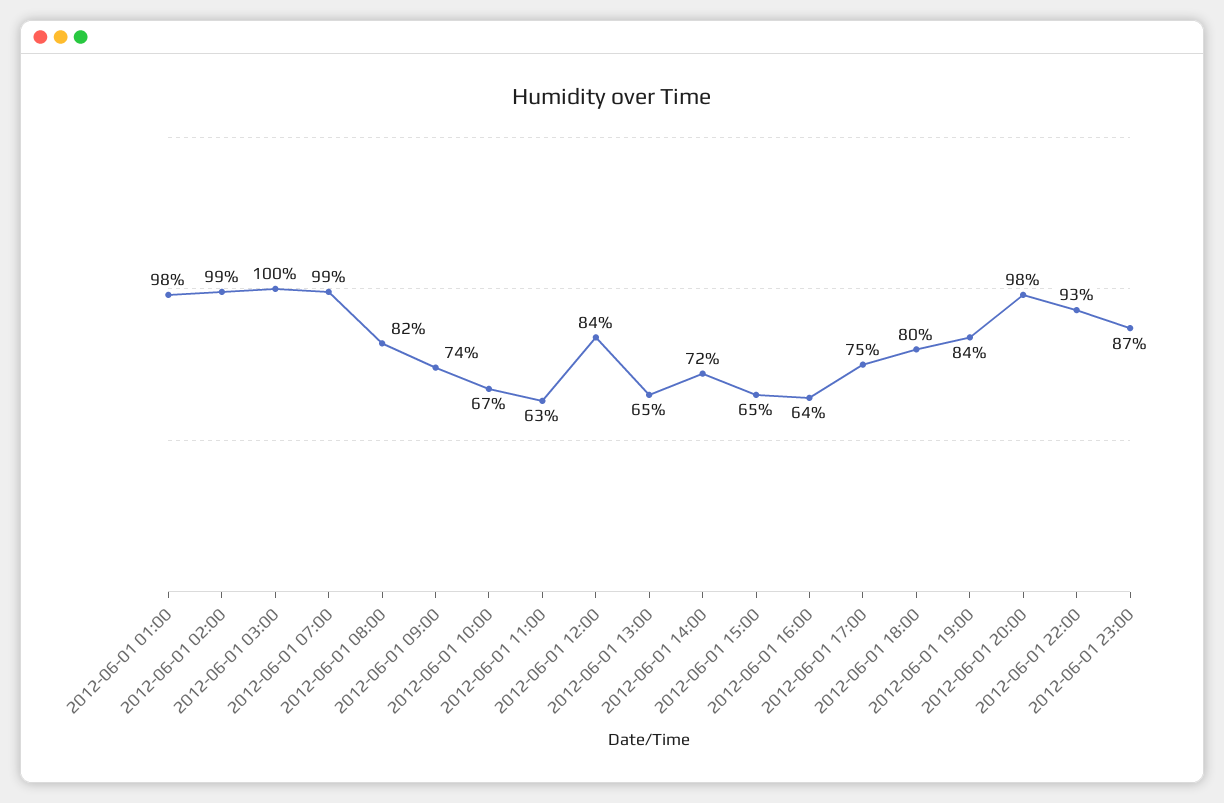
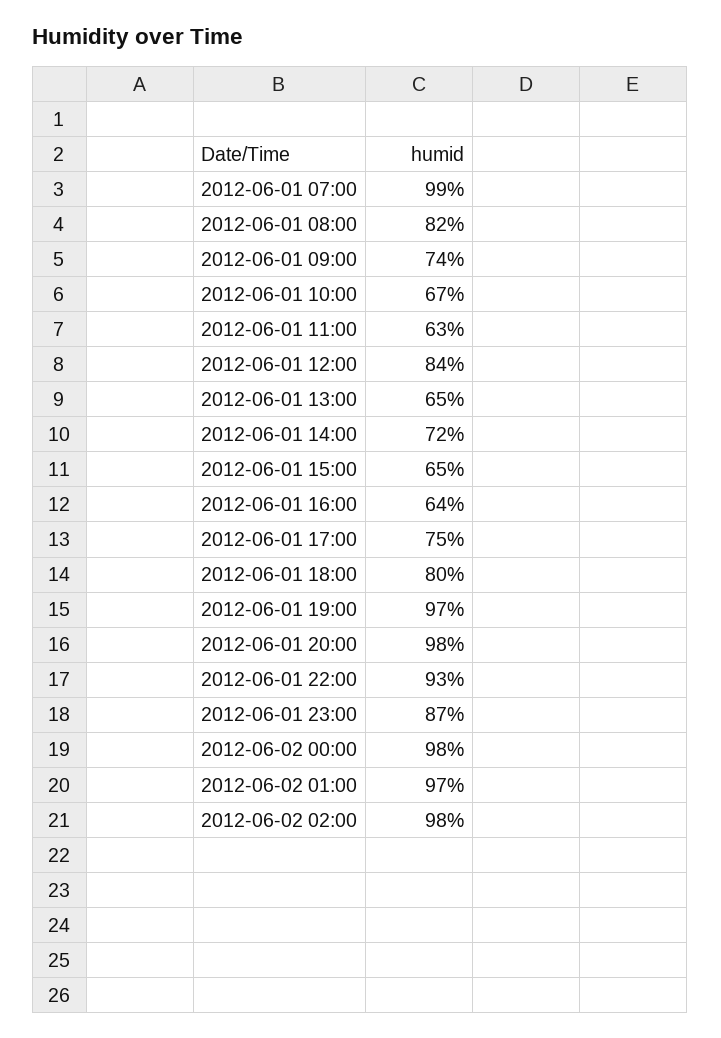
2012-06-01 01:00: 98 -> none
2012-06-01 02:00: 99 -> none
2012-06-01 03:00: 100 -> none
2012-06-01 19:00: 84 -> 97
2012-06-02 00:00: none -> 98
2012-06-02 01:00: none -> 97
2012-06-02 02:00: none -> 98

